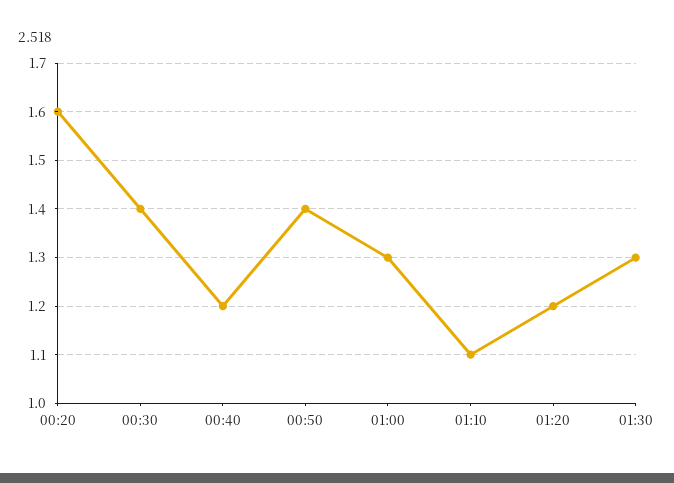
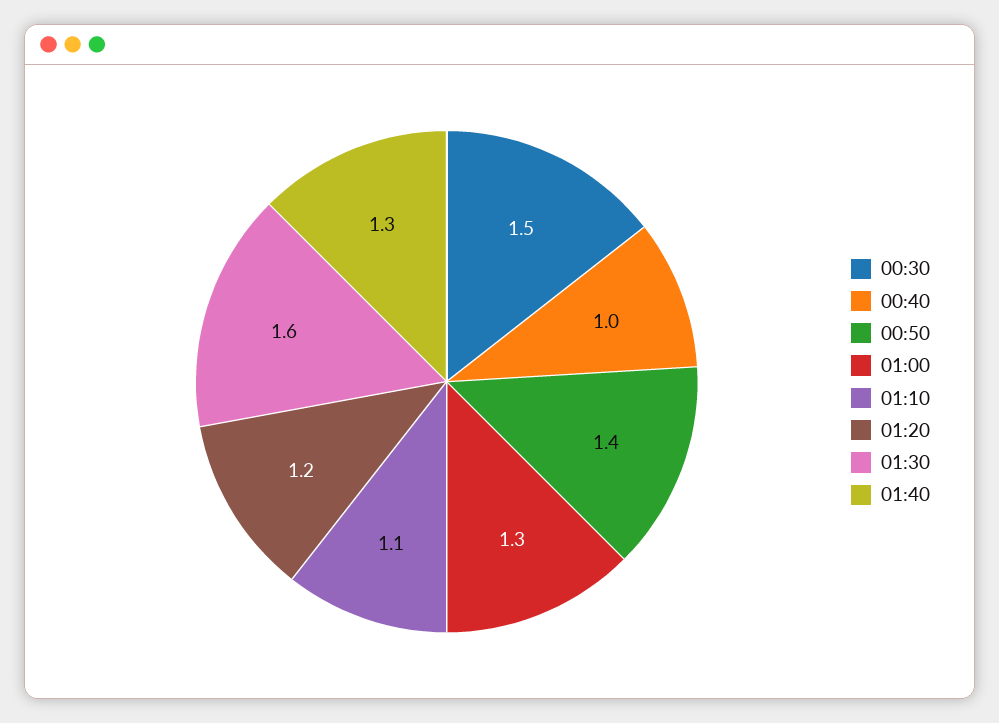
00:20: 1.6 -> none
00:30: 1.4 -> 1.5
00:40: 1.2 -> 1
01:30: 1.3 -> 1.6
01:40: none -> 1.3

